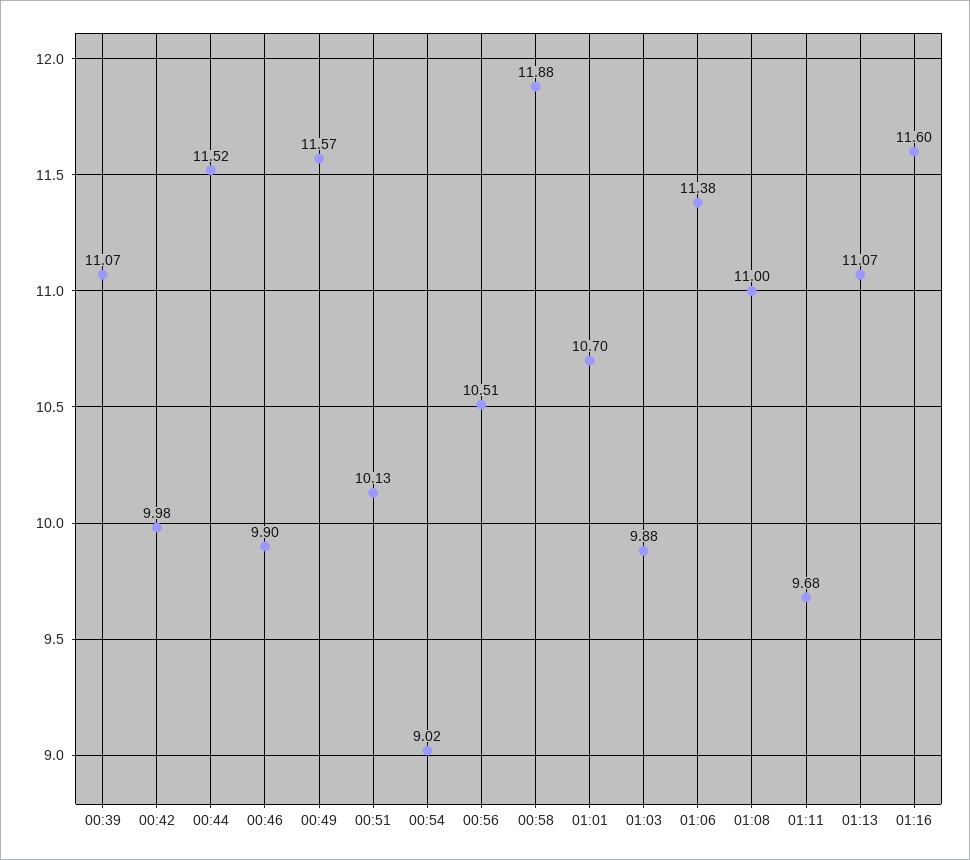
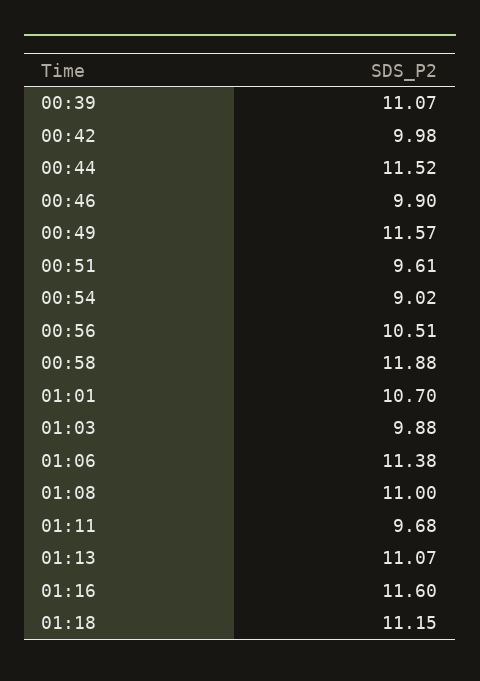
00:51: 10.13 -> 9.61
01:18: none -> 11.15

